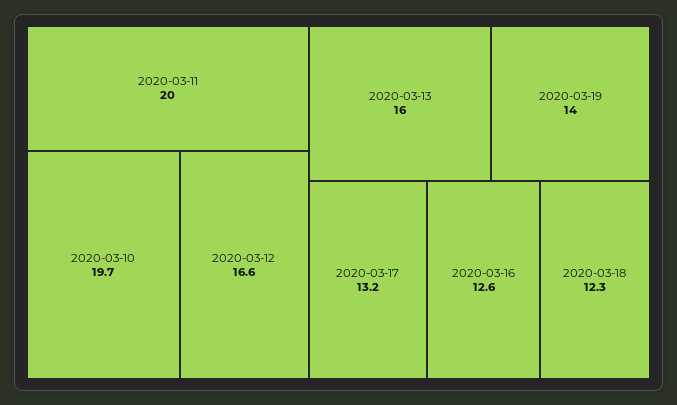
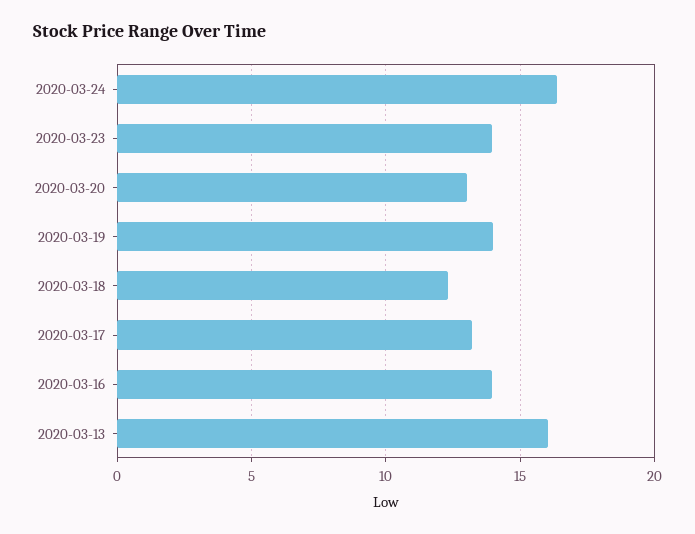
2020-03-11: 20 -> none
2020-03-10: 19.7 -> none
2020-03-12: 16.6 -> none
2020-03-16: 12.6 -> 14
2020-03-24: none -> 16.5
2020-03-23: none -> 14
2020-03-20: none -> 13

